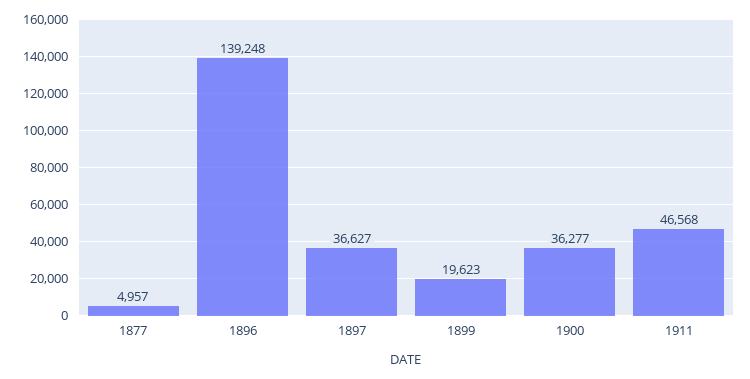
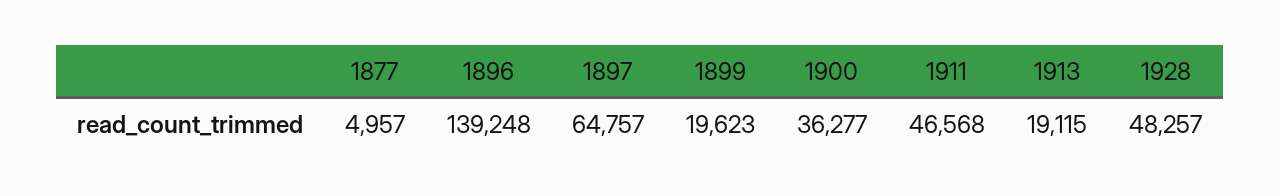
1897: 36627 -> 64757
1913: none -> 19115
1928: none -> 48257

